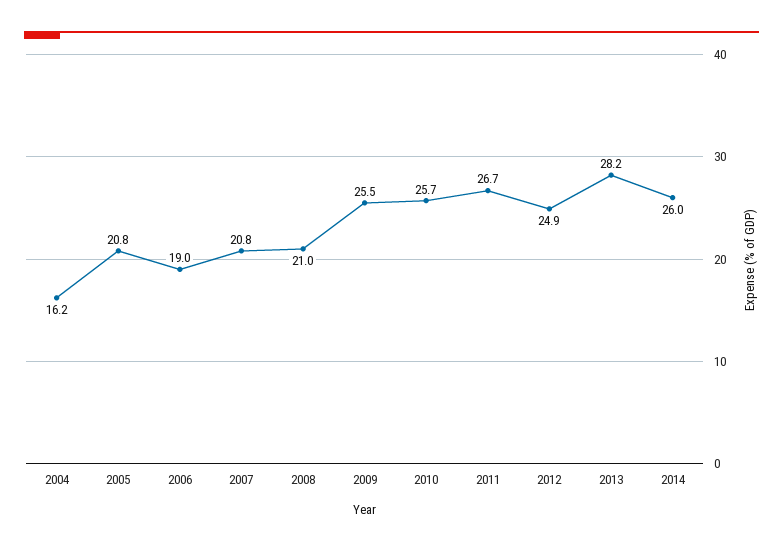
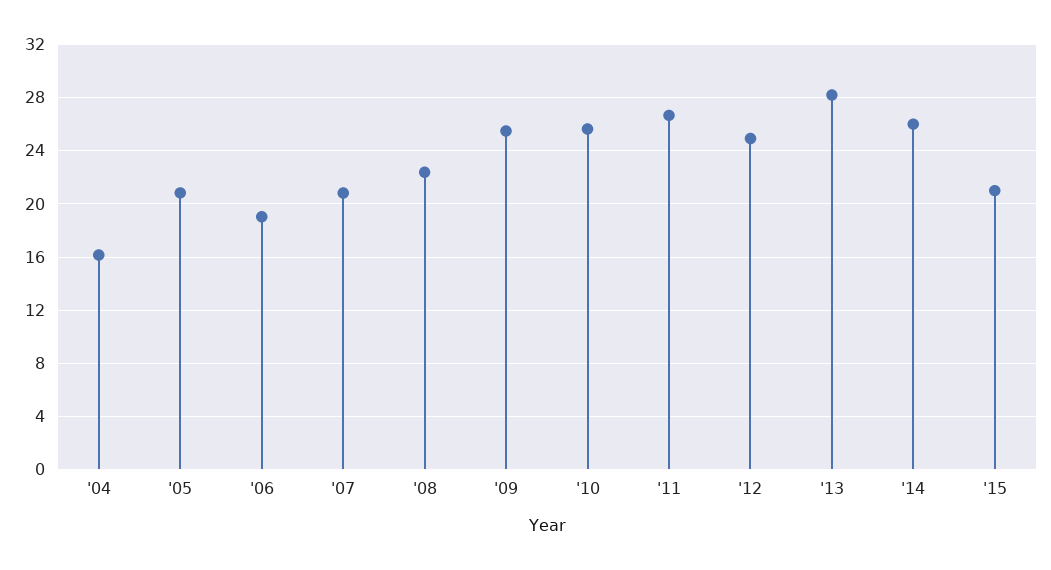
2008: 21 -> 22.5
'15: none -> 21

